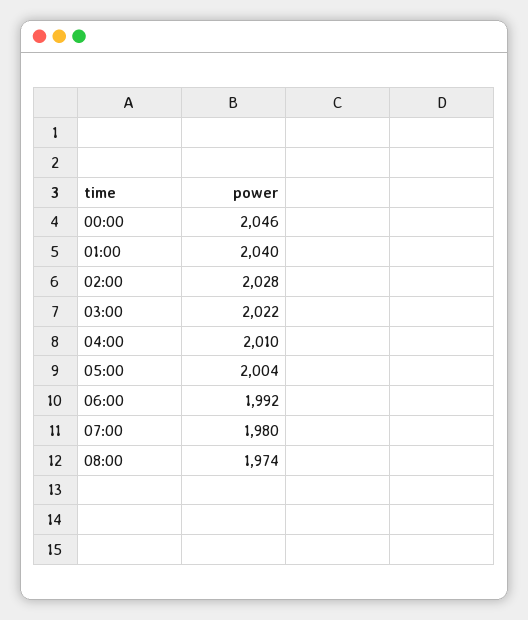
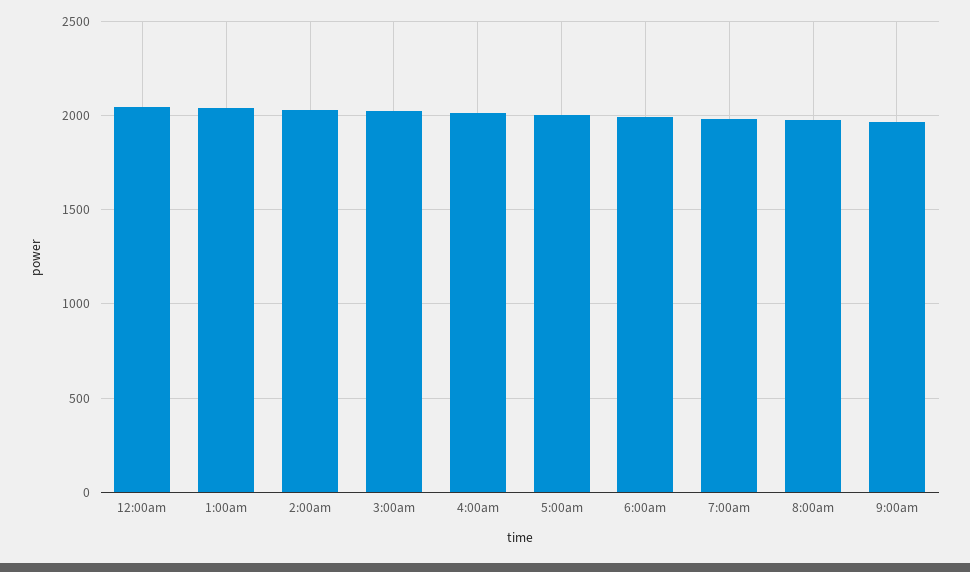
9:00am: none -> 1950

